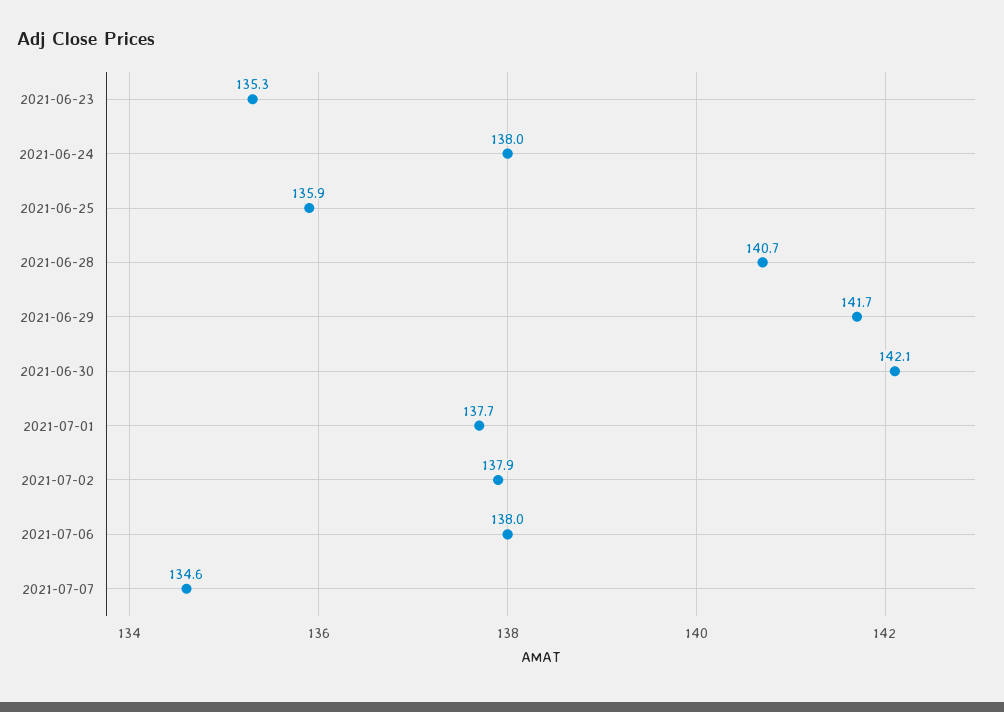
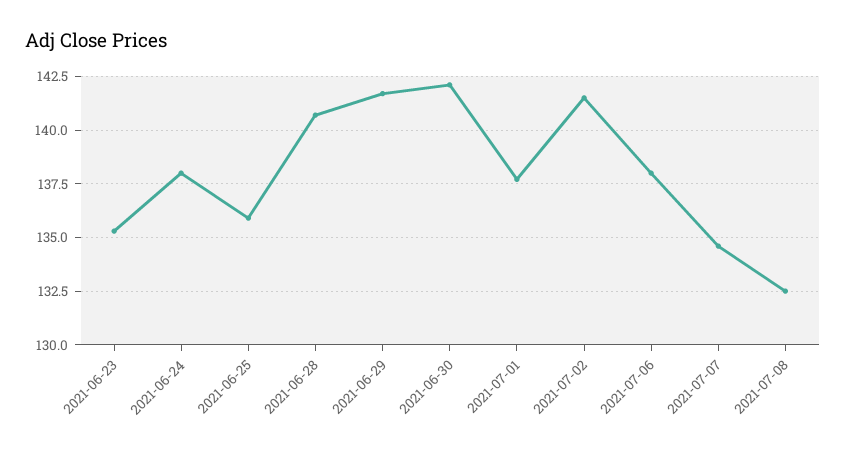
2021-07-02: 137.9 -> 141.5
2021-07-08: none -> 132.5

